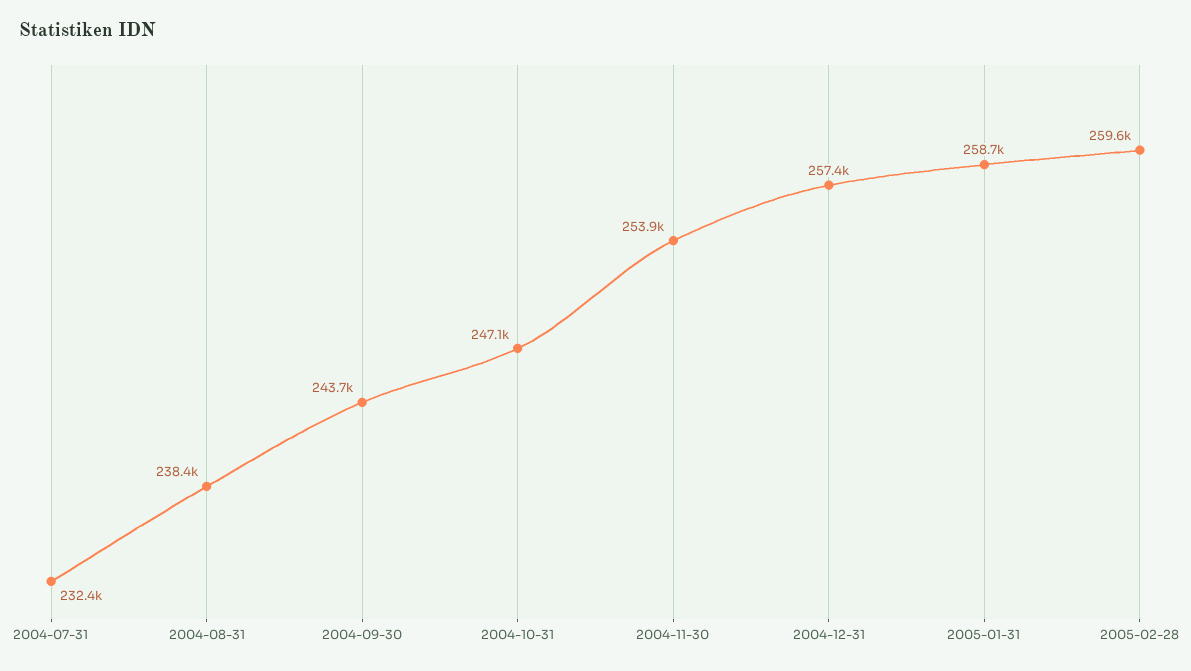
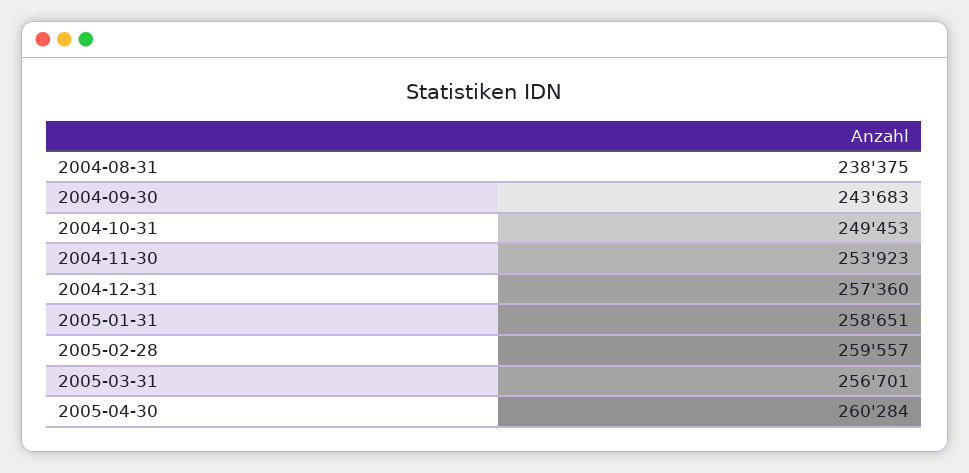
2004-07-31: 232400 -> none
2004-10-31: 247100 -> 249453
2005-03-31: none -> 256701
2005-04-30: none -> 260284

